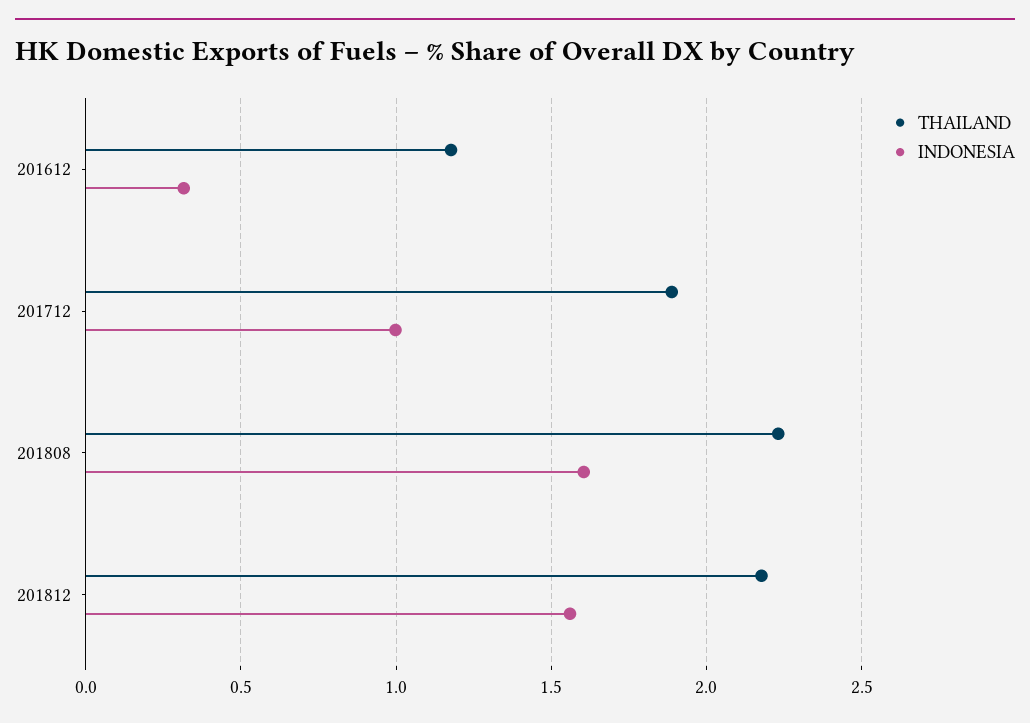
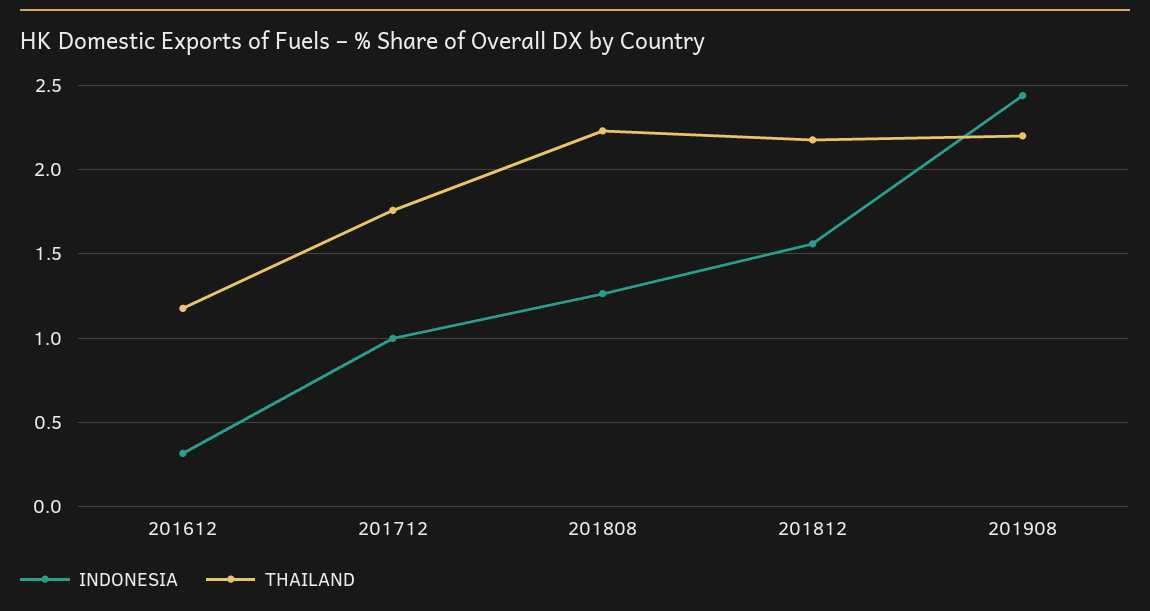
THAILAND, 201712: 1.9 -> 1.75
INDONESIA, 201808: 1.6 -> 1.25
INDONESIA, 201908: none -> 2.45
THAILAND, 201908: none -> 2.2

